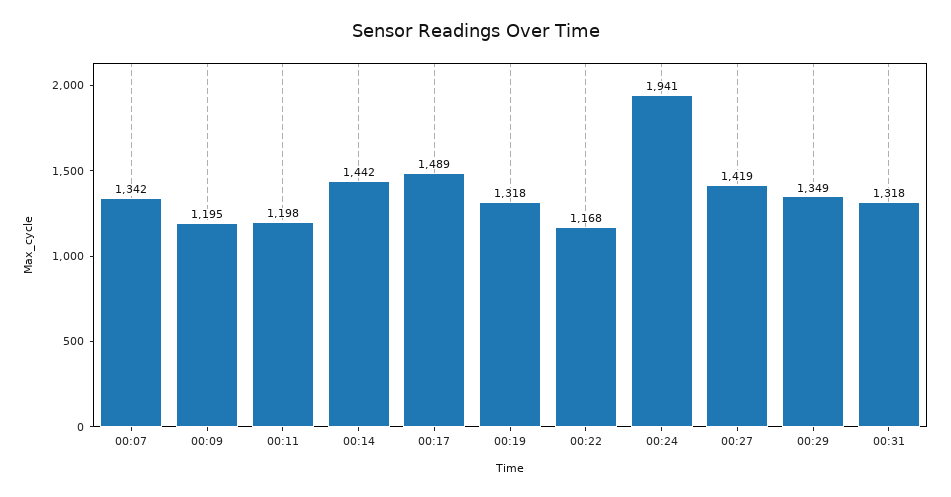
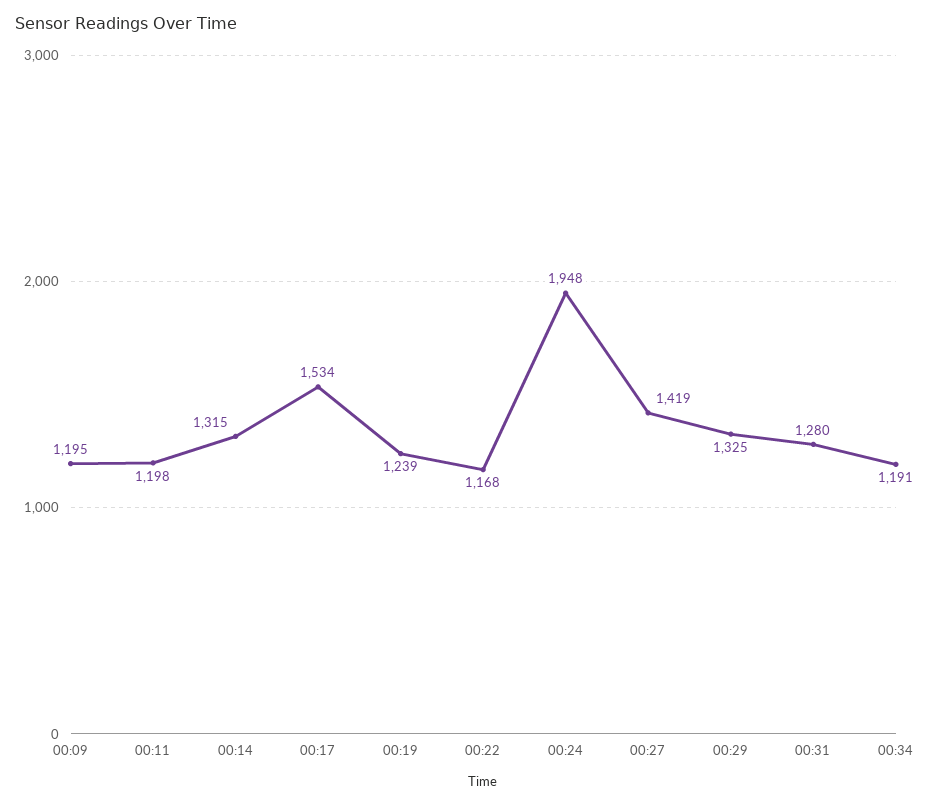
00:07: 1342 -> none
00:14: 1442 -> 1315
00:17: 1489 -> 1534
00:19: 1318 -> 1239
00:24: 1941 -> 1948
00:29: 1349 -> 1325
00:31: 1318 -> 1280
00:34: none -> 1191

